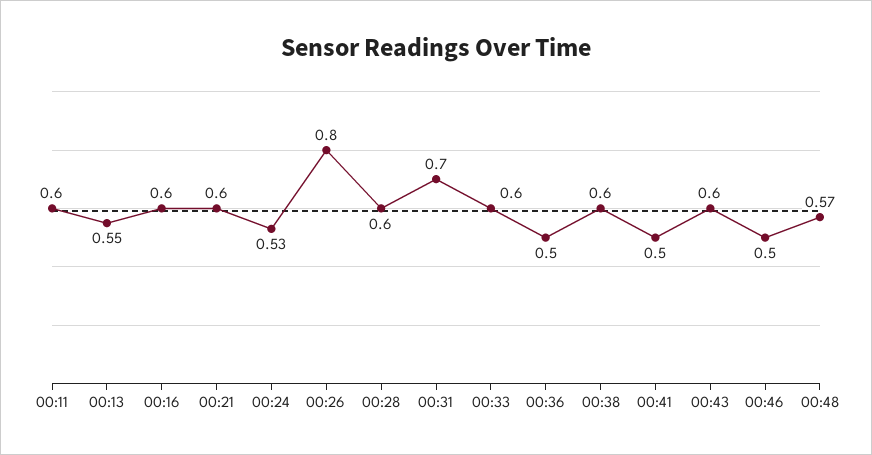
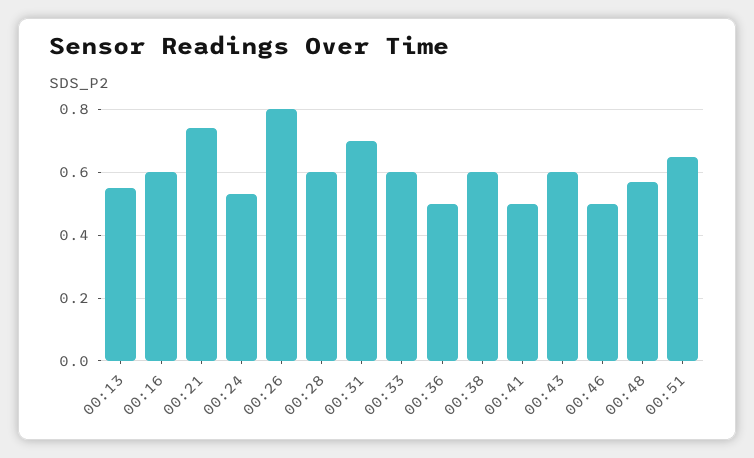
00:11: 0.6 -> none
00:21: 0.6 -> 0.75
00:51: none -> 0.65

